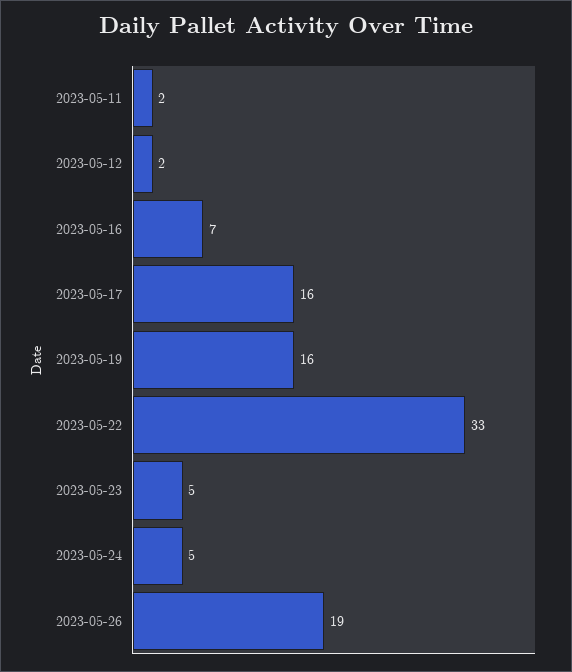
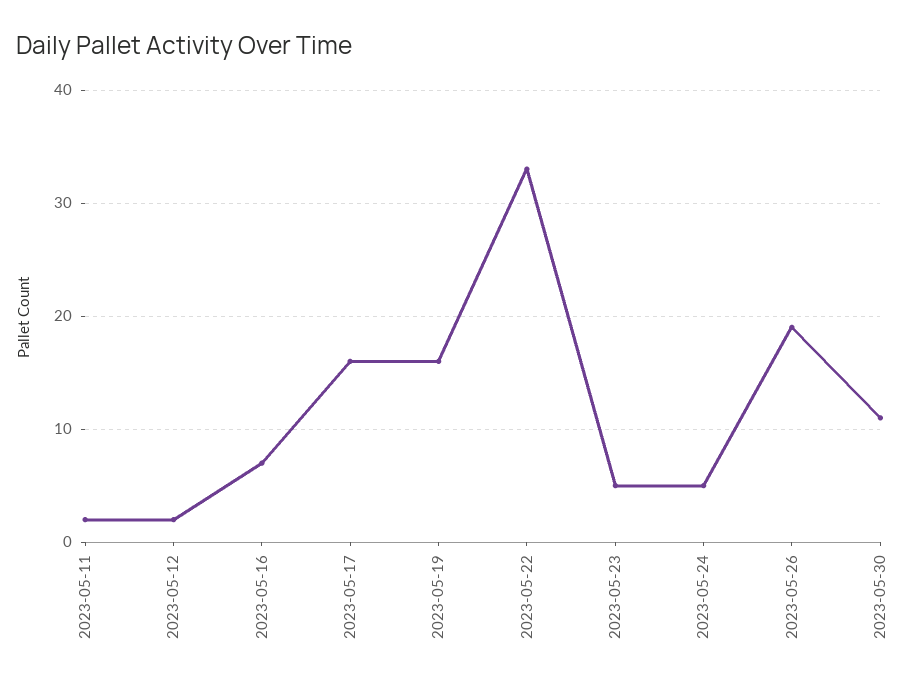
2023-05-30: none -> 11

